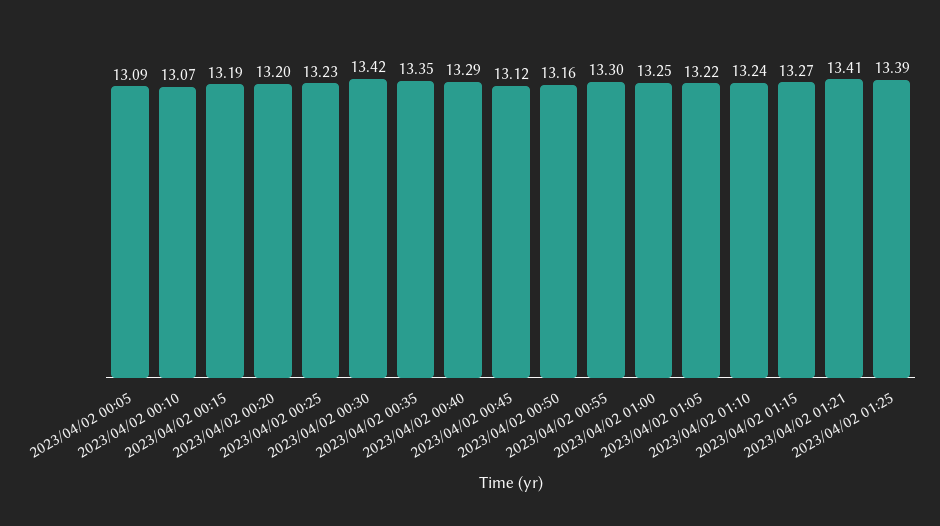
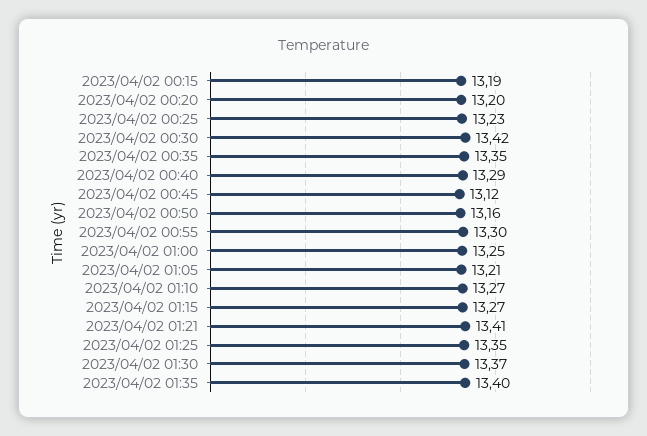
2023/04/02 00:05: 13.09 -> none
2023/04/02 00:10: 13.07 -> none
2023/04/02 01:05: 13.22 -> 13.21
2023/04/02 01:10: 13.24 -> 13.27
2023/04/02 01:25: 13.39 -> 13.35
2023/04/02 01:30: none -> 13.37
2023/04/02 01:35: none -> 13.4

